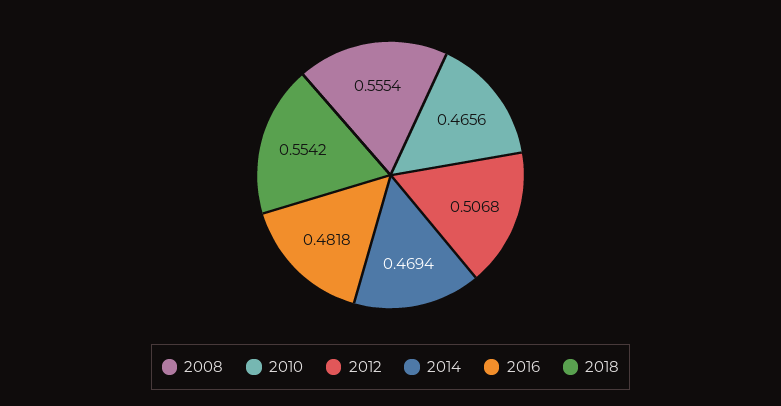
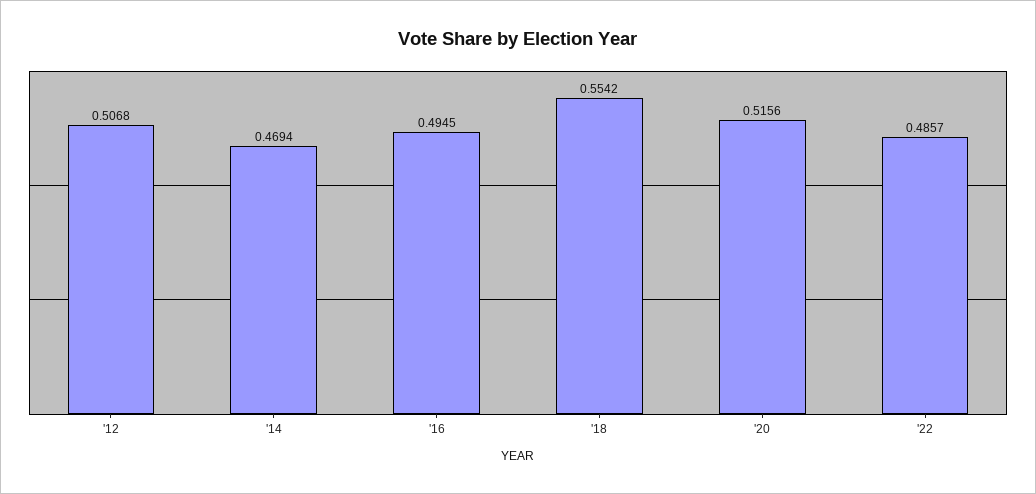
2008: 0.5554 -> none
2010: 0.4656 -> none
2016: 0.4818 -> 0.4945
'20: none -> 0.5156
'22: none -> 0.4857

